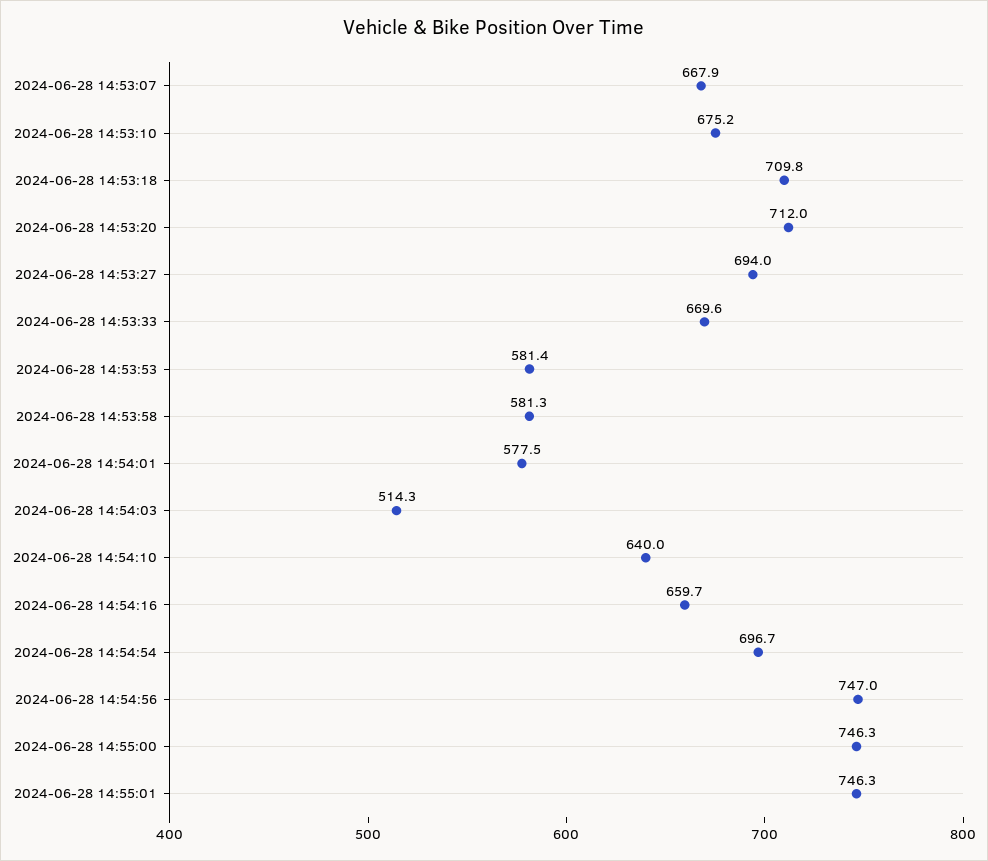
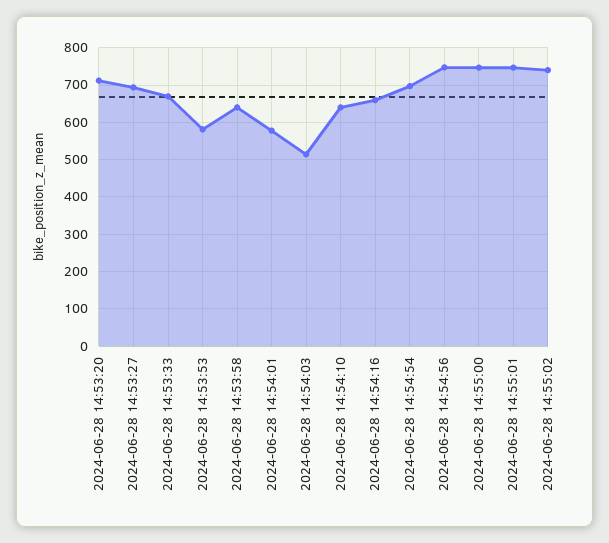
2024-06-28 14:53:07: 667.9 -> none
2024-06-28 14:53:10: 675.2 -> none
2024-06-28 14:53:18: 709.8 -> none
2024-06-28 14:53:58: 581.3 -> 640
2024-06-28 14:55:02: none -> 740

